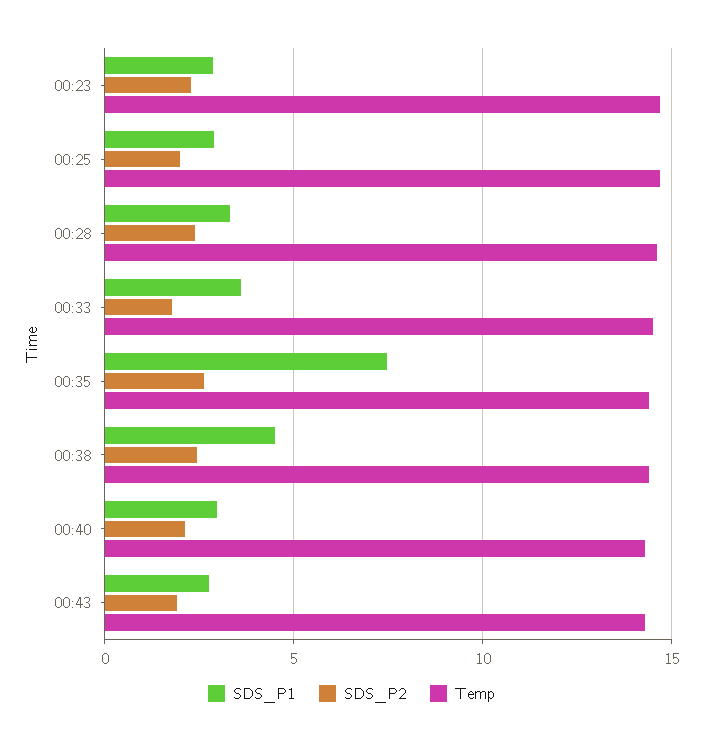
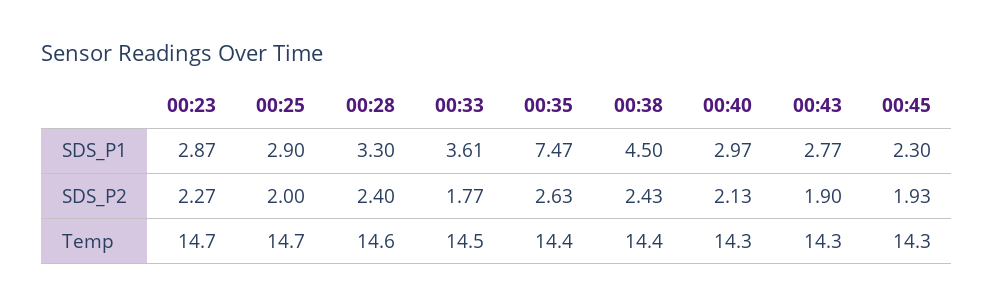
SDS_P1, 00:45: none -> 2.3
SDS_P2, 00:45: none -> 1.93
Temp, 00:45: none -> 14.3

